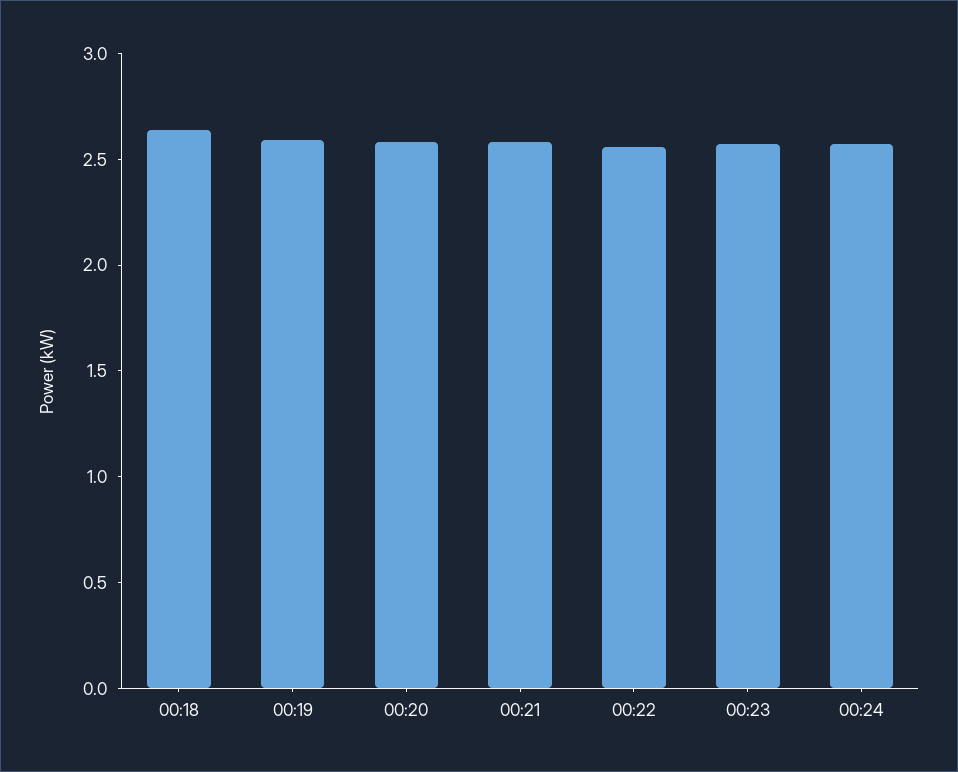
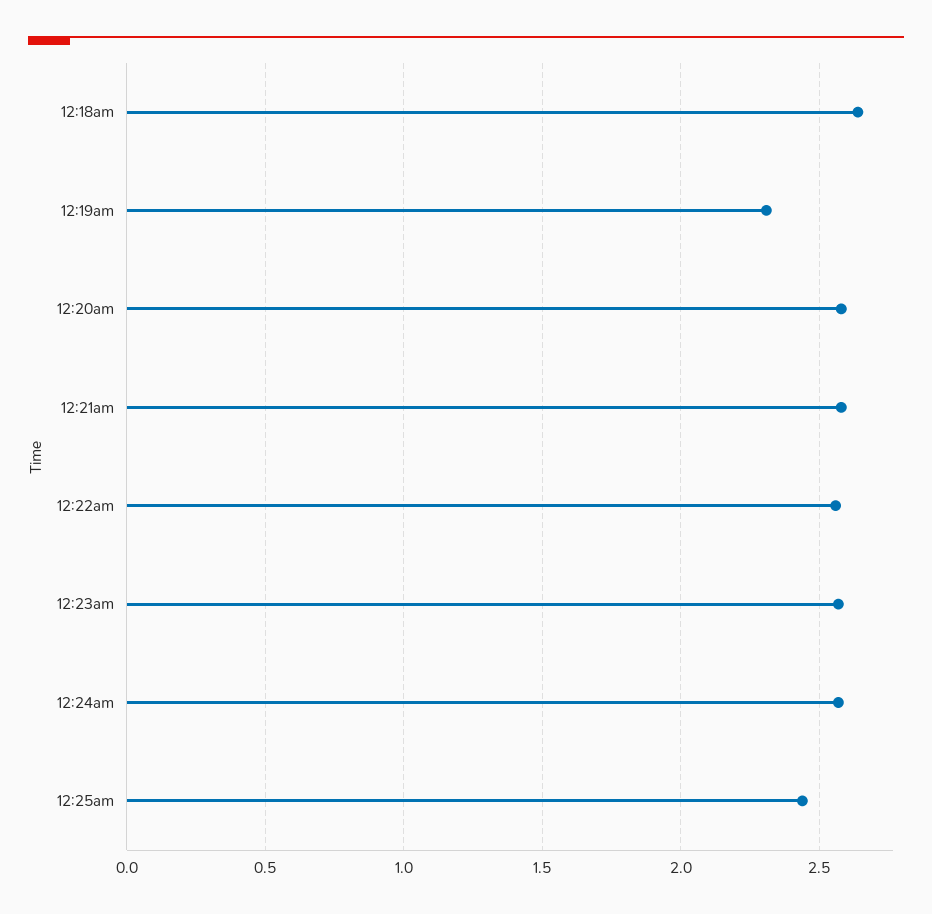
00:19: 2.6 -> 2.3
12:25am: none -> 2.45

